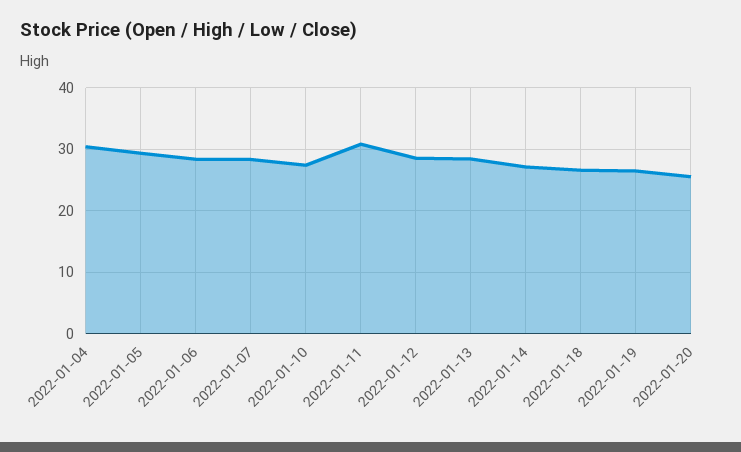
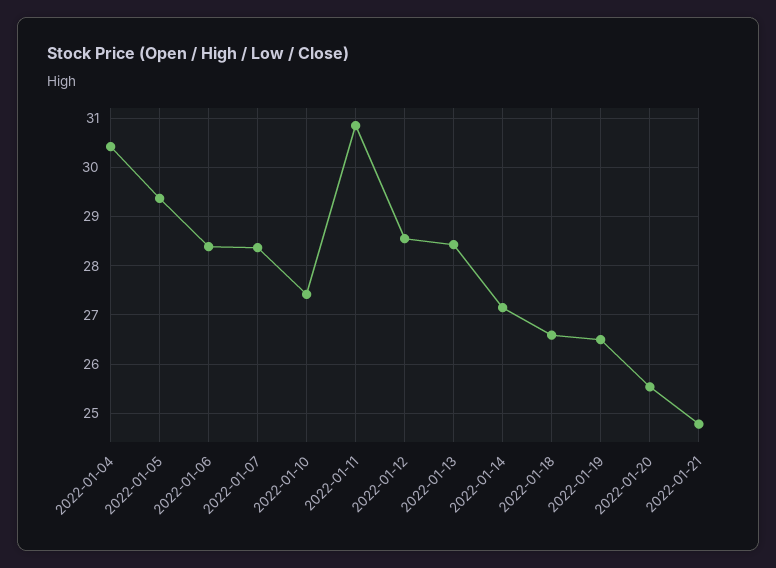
2022-01-21: none -> 24.8

